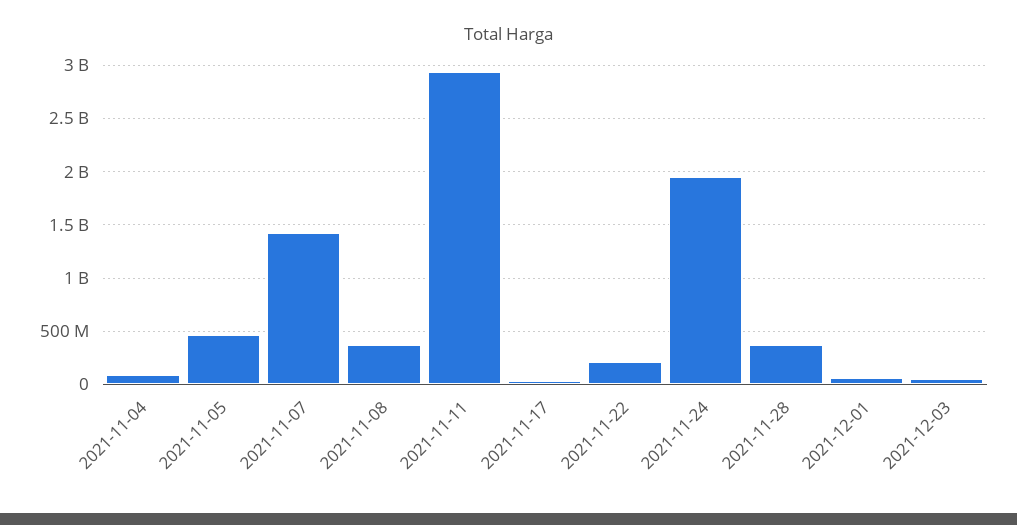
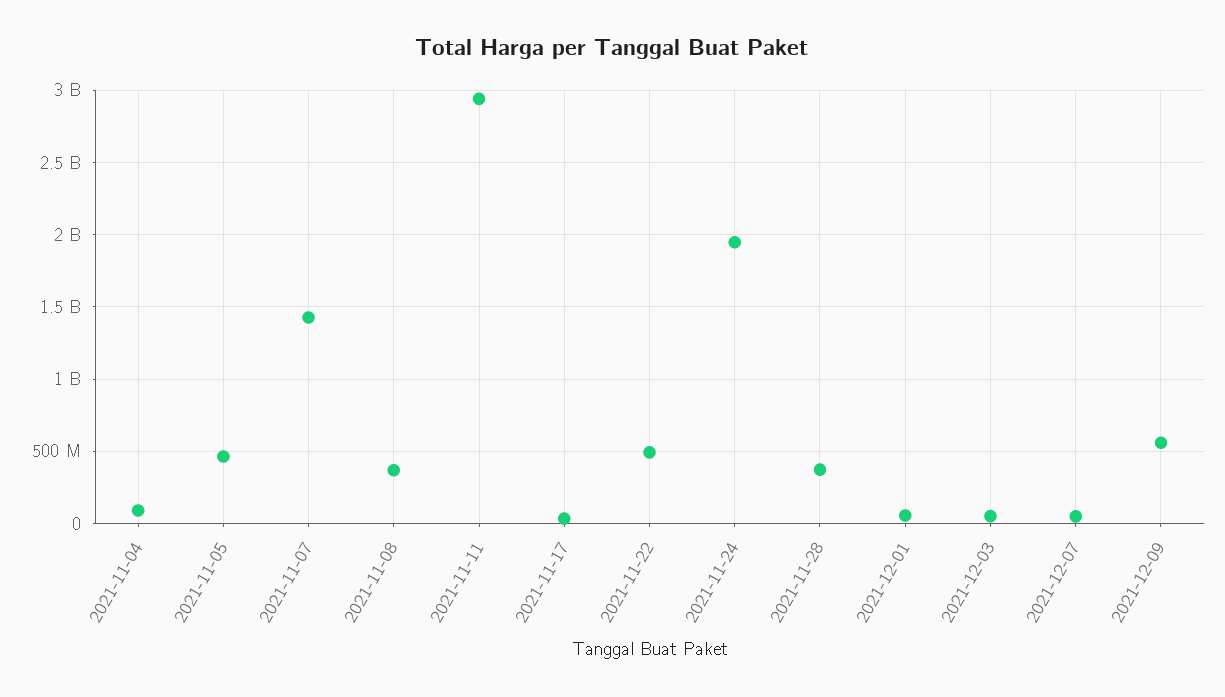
2021-11-22: 200000000 -> 500000000
2021-12-07: none -> 50000000
2021-12-09: none -> 550000000

